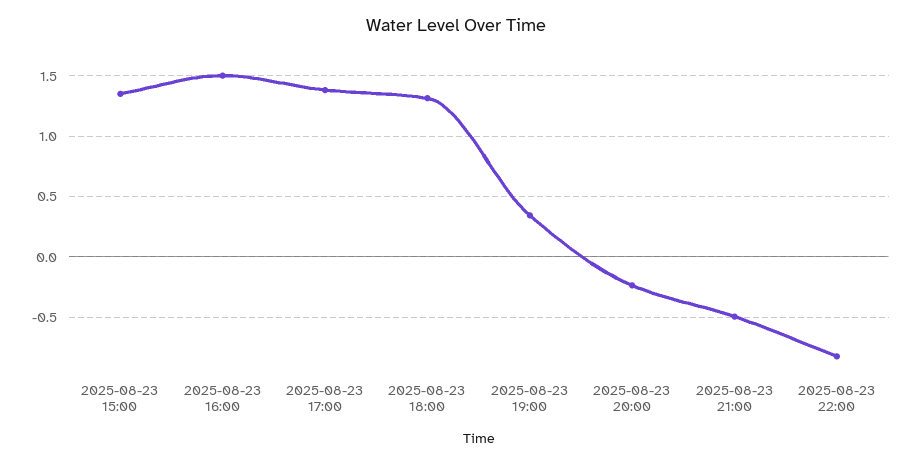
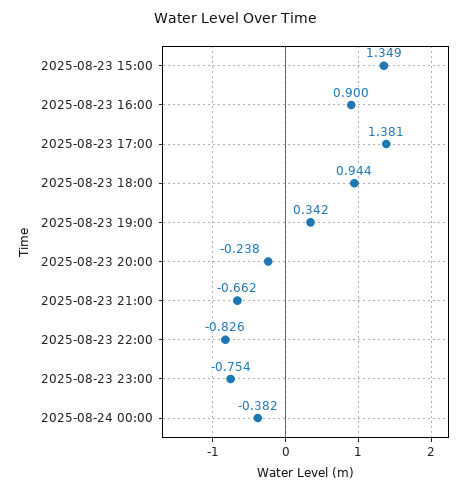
2025-08-23 16:00: 1.5 -> 0.9
2025-08-23 18:00: 1.3 -> 0.944
2025-08-23 21:00: -0.5 -> -0.662
2025-08-23 23:00: none -> -0.754
2025-08-24 00:00: none -> -0.382

